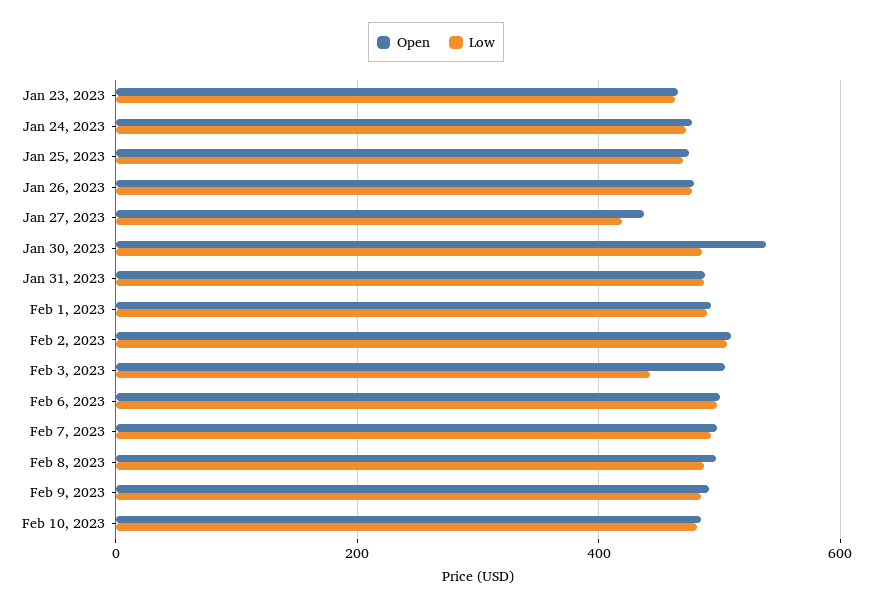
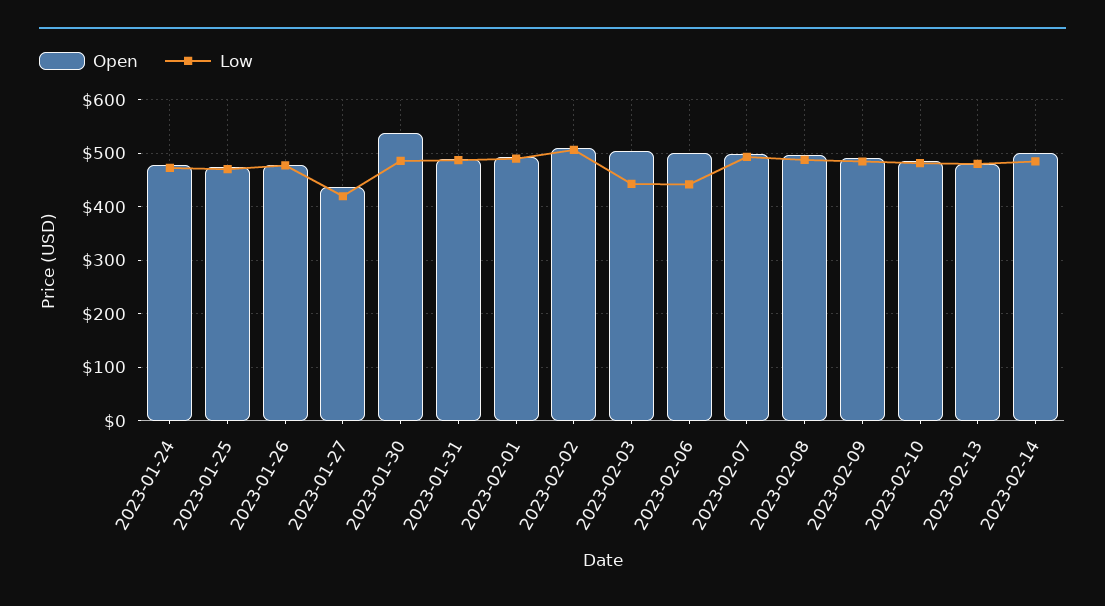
Open, Jan 23, 2023: 460 -> none
Low, Jan 23, 2023: 460 -> none
Low, Feb 6, 2023: 500 -> 440
Open, 2023-02-13: none -> 480
Low, 2023-02-13: none -> 480
Open, 2023-02-14: none -> 500
Low, 2023-02-14: none -> 480

